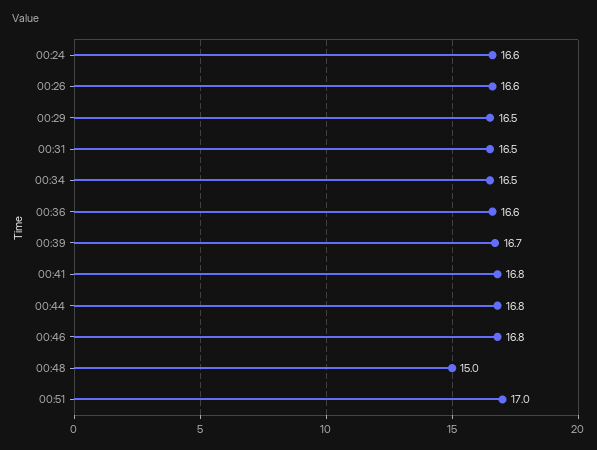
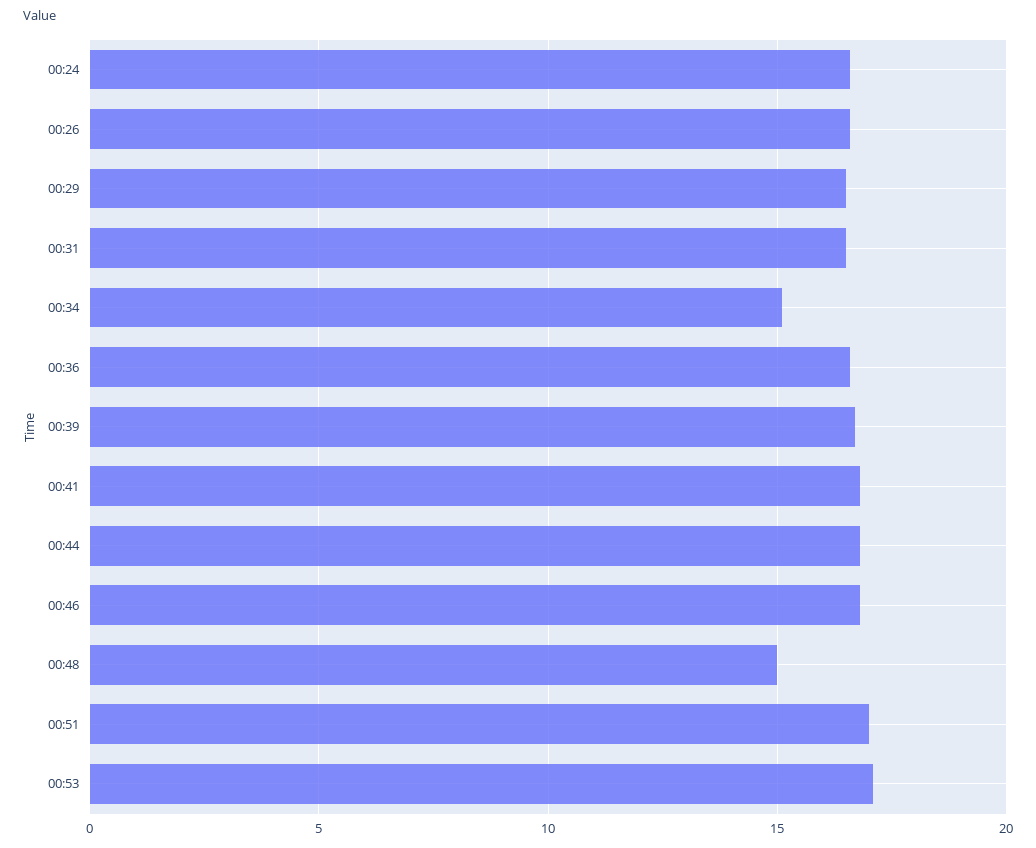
00:34: 16.5 -> 15
00:53: none -> 17

